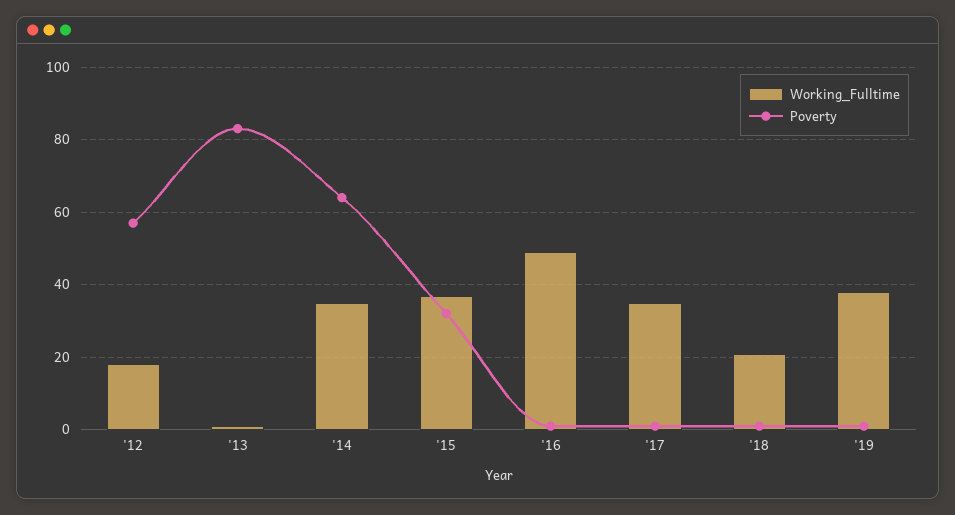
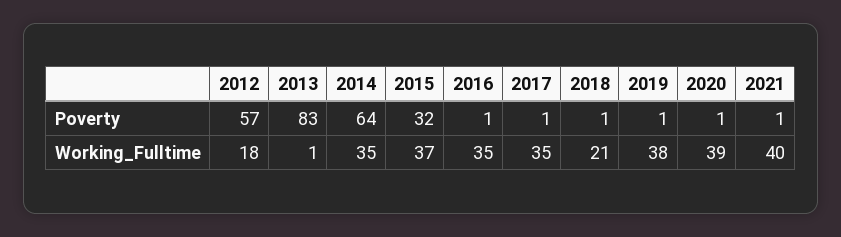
Working_Fulltime, '16: 50 -> 35
Poverty, 2020: none -> 1
Poverty, 2021: none -> 1
Working_Fulltime, 2020: none -> 39
Working_Fulltime, 2021: none -> 40

